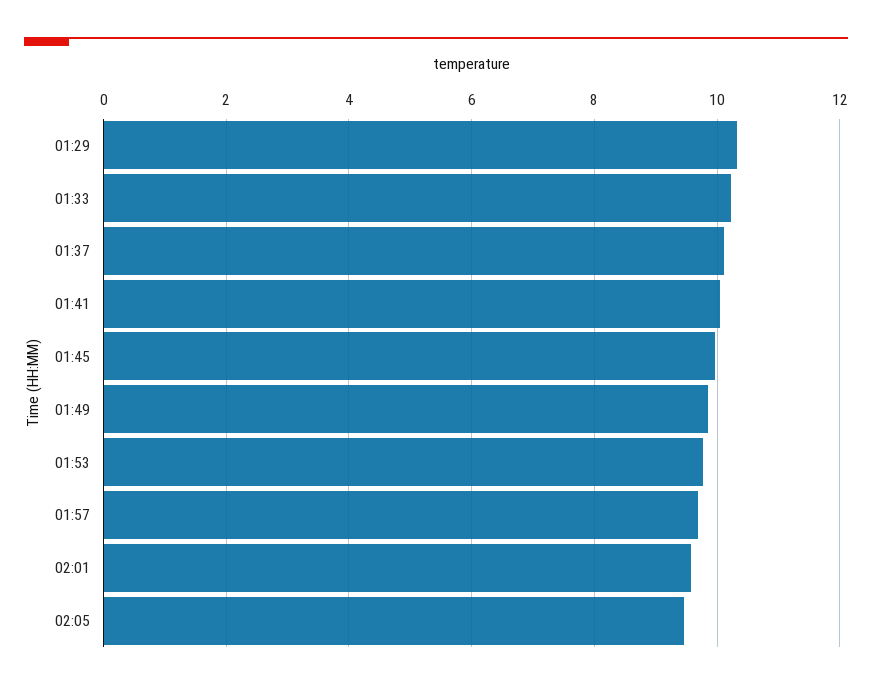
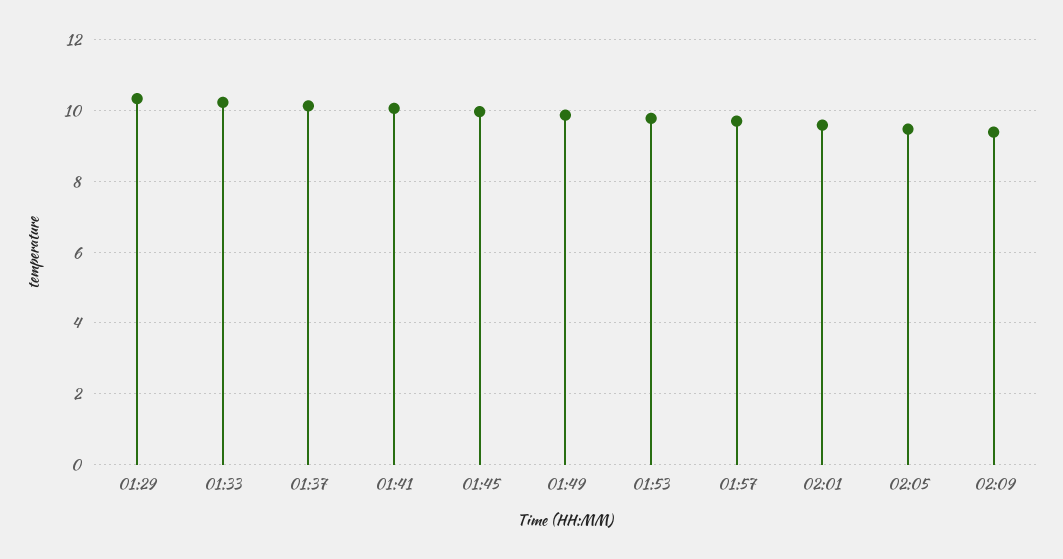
02:09: none -> 9.4

